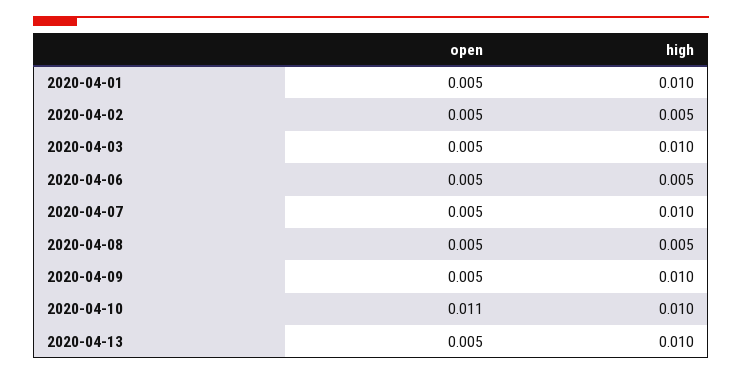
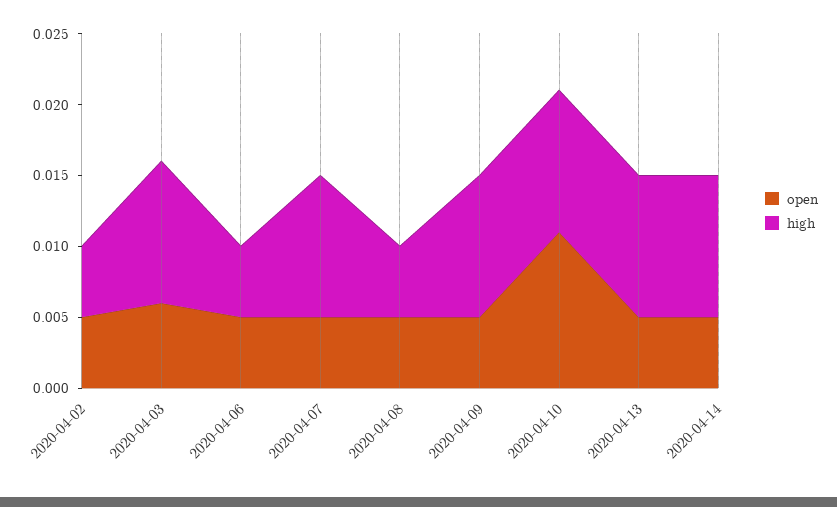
open, 2020-04-01: 0.005 -> none
high, 2020-04-01: 0.01 -> none
open, 2020-04-03: 0.005 -> 0.006
open, 2020-04-14: none -> 0.005
high, 2020-04-14: none -> 0.01

